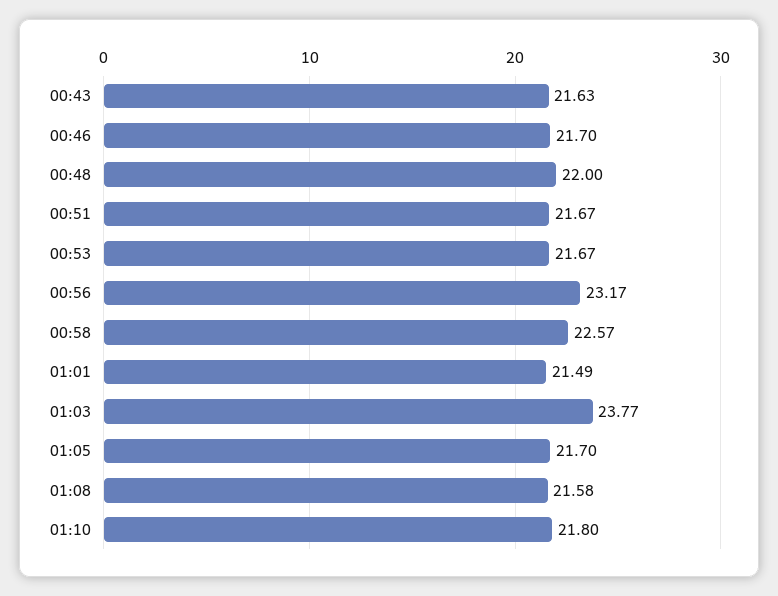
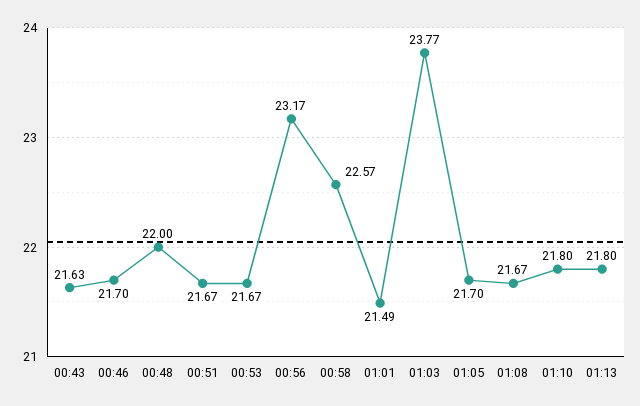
01:08: 21.58 -> 21.67
01:13: none -> 21.8

